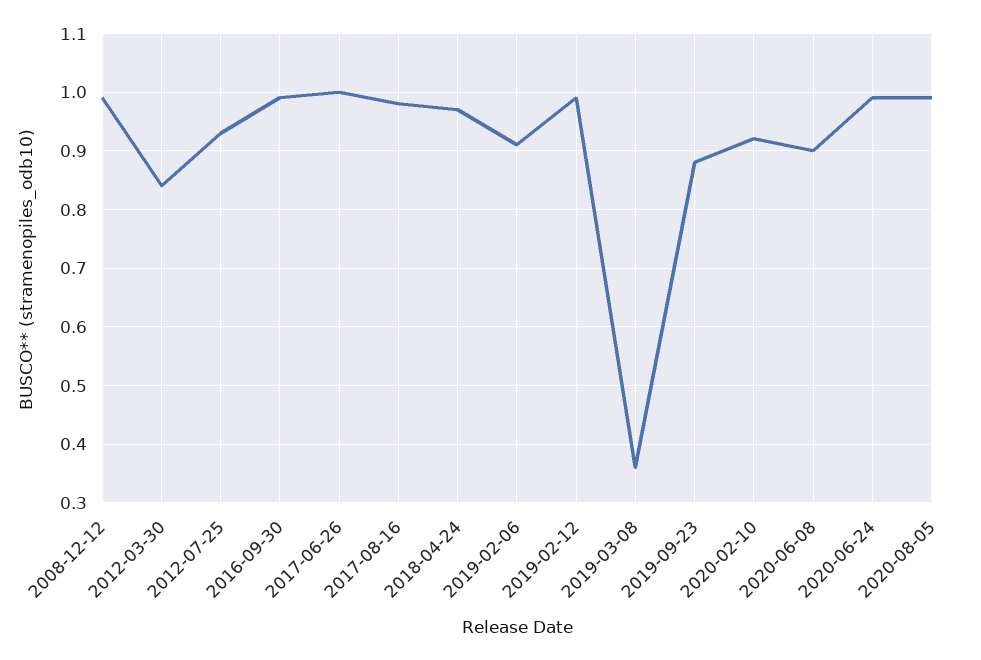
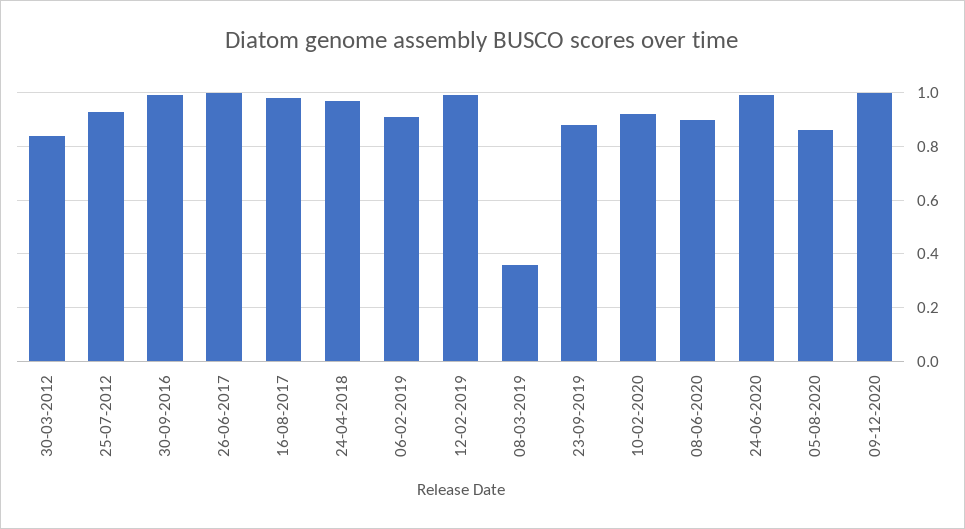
2008-12-12: 1 -> none
2020-08-05: 1 -> 0.85
09-12-2020: none -> 1

